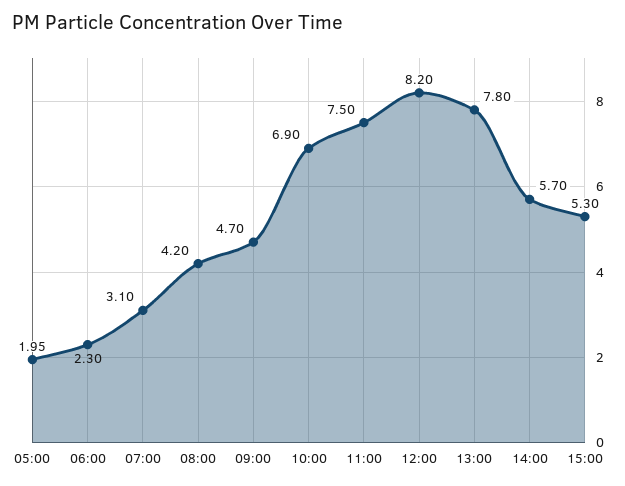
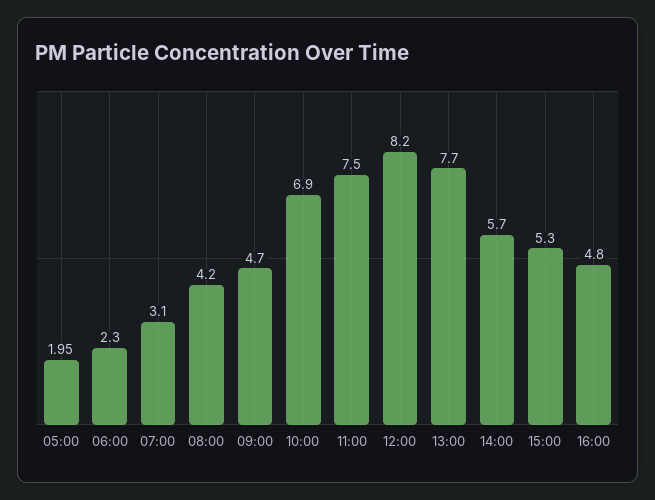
13:00: 7.8 -> 7.7
16:00: none -> 4.8

